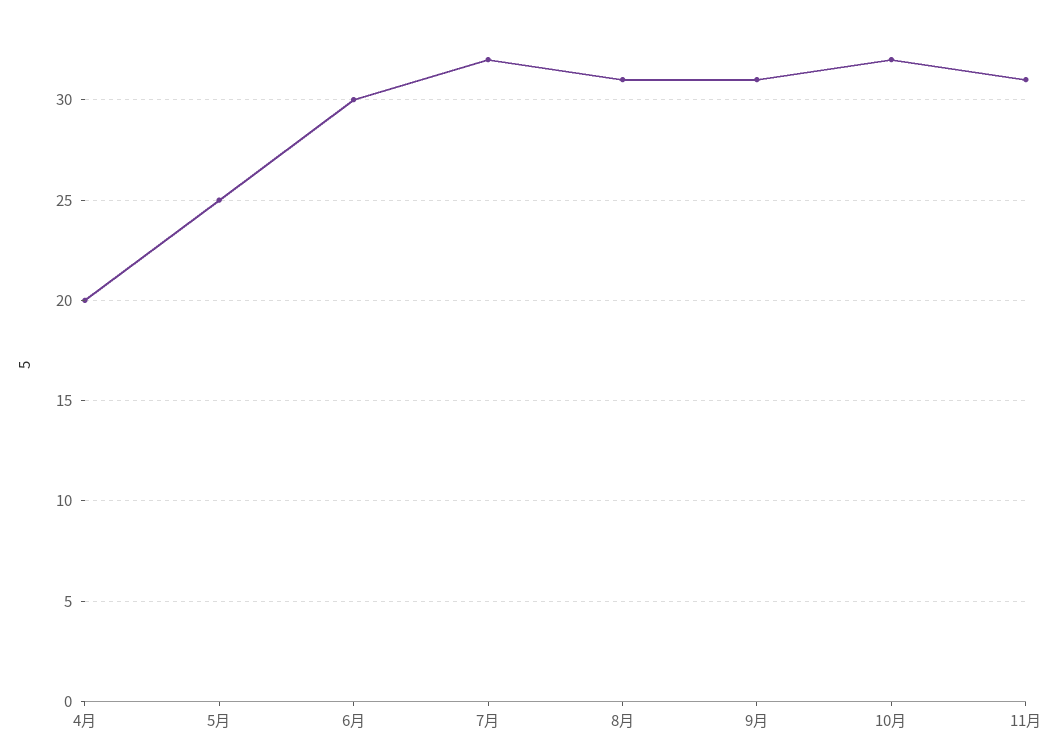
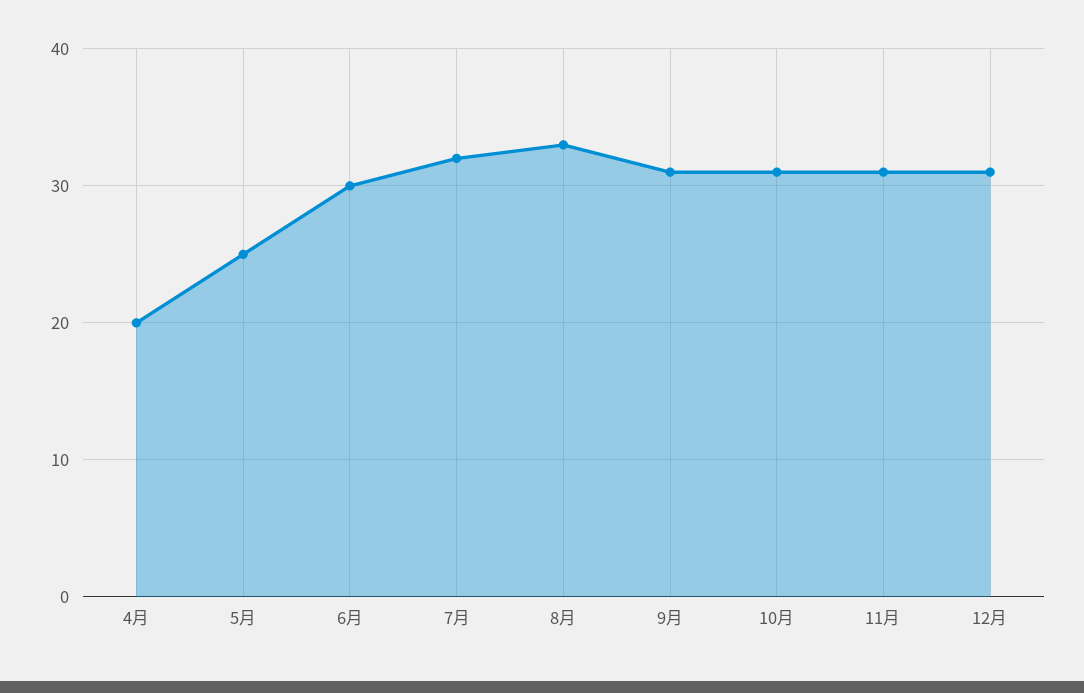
8月: 31 -> 33
10月: 32 -> 31
12月: none -> 31

